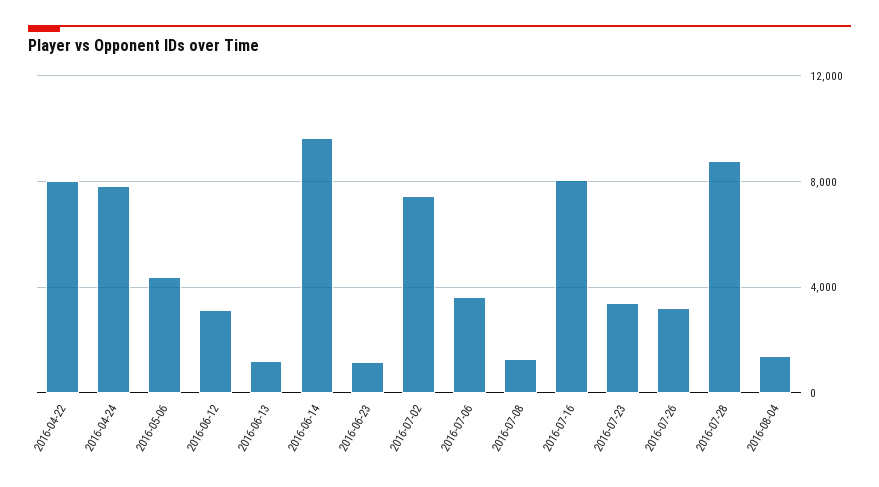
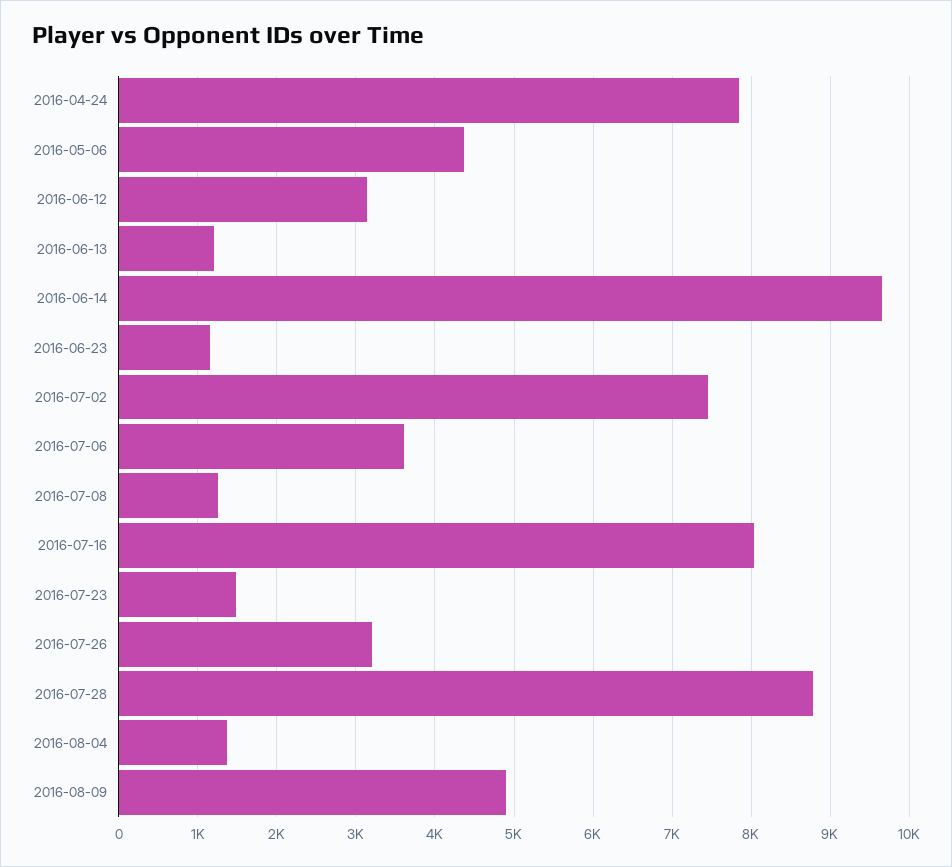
2016-04-22: 8000 -> none
2016-07-23: 3500 -> 1500
2016-08-09: none -> 4900

